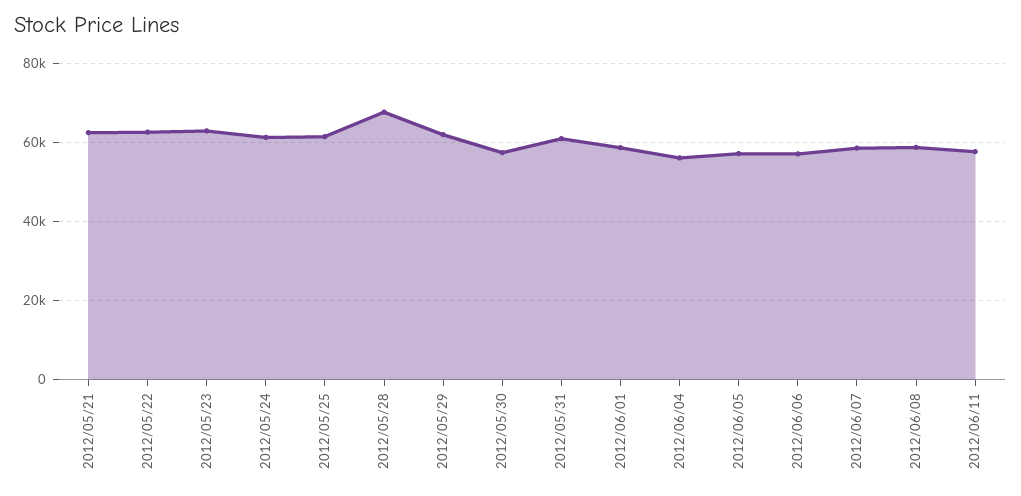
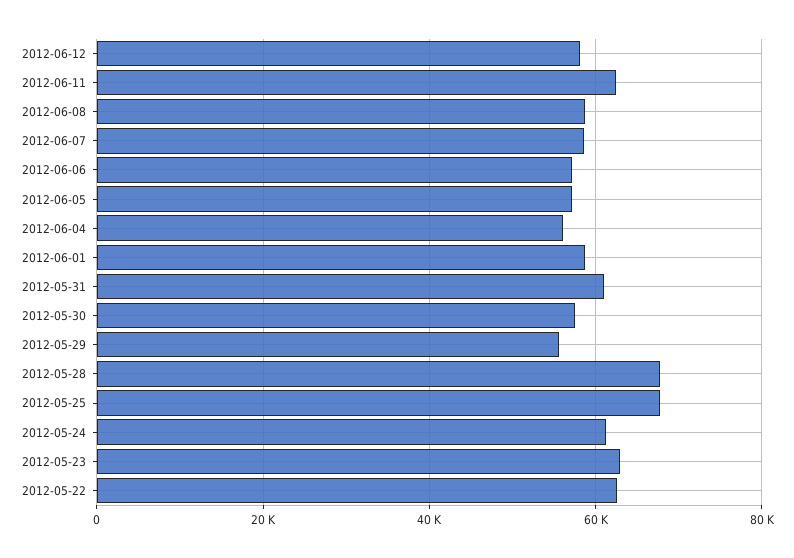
2012/05/21: 62000 -> none
2012/05/25: 62000 -> 68000
2012/05/29: 62000 -> 56000
2012/06/11: 58000 -> 62000
2012-06-12: none -> 58000

